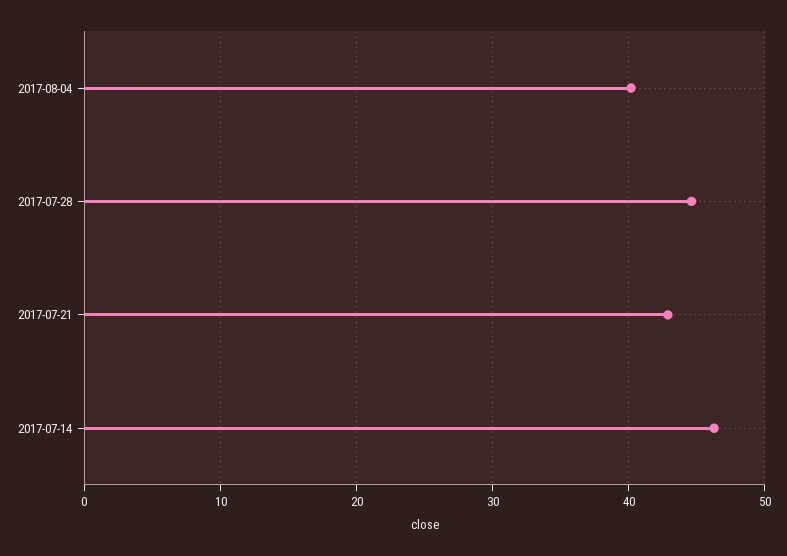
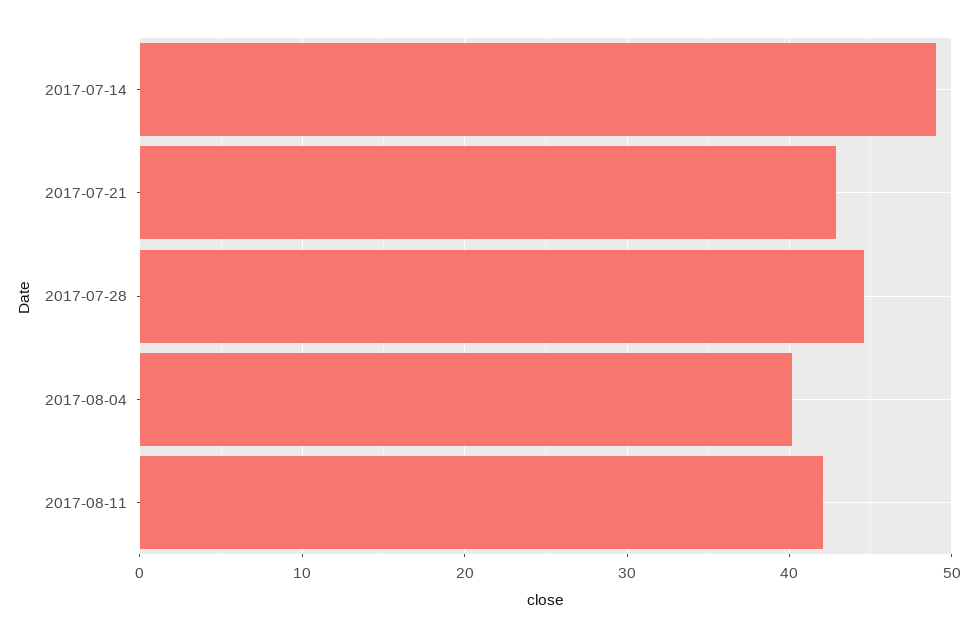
2017-07-14: 46 -> 49
2017-08-11: none -> 42

